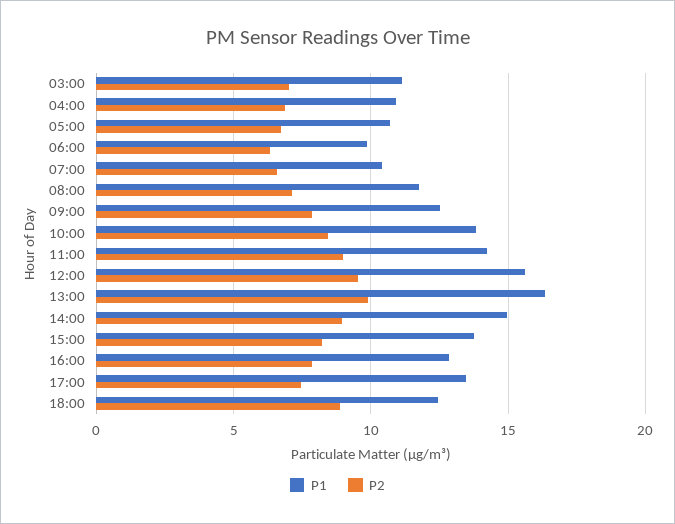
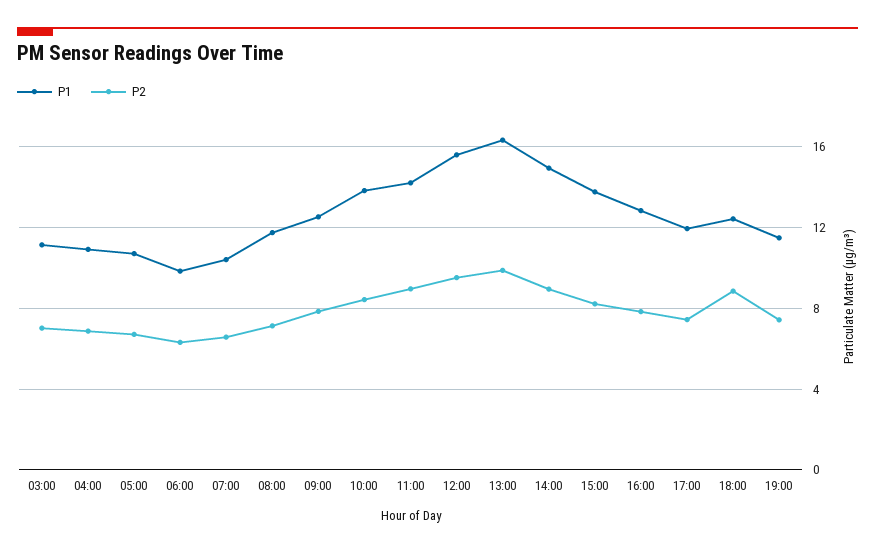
P1, 17:00: 13.5 -> 12
P1, 19:00: none -> 11.5
P2, 19:00: none -> 7.5

